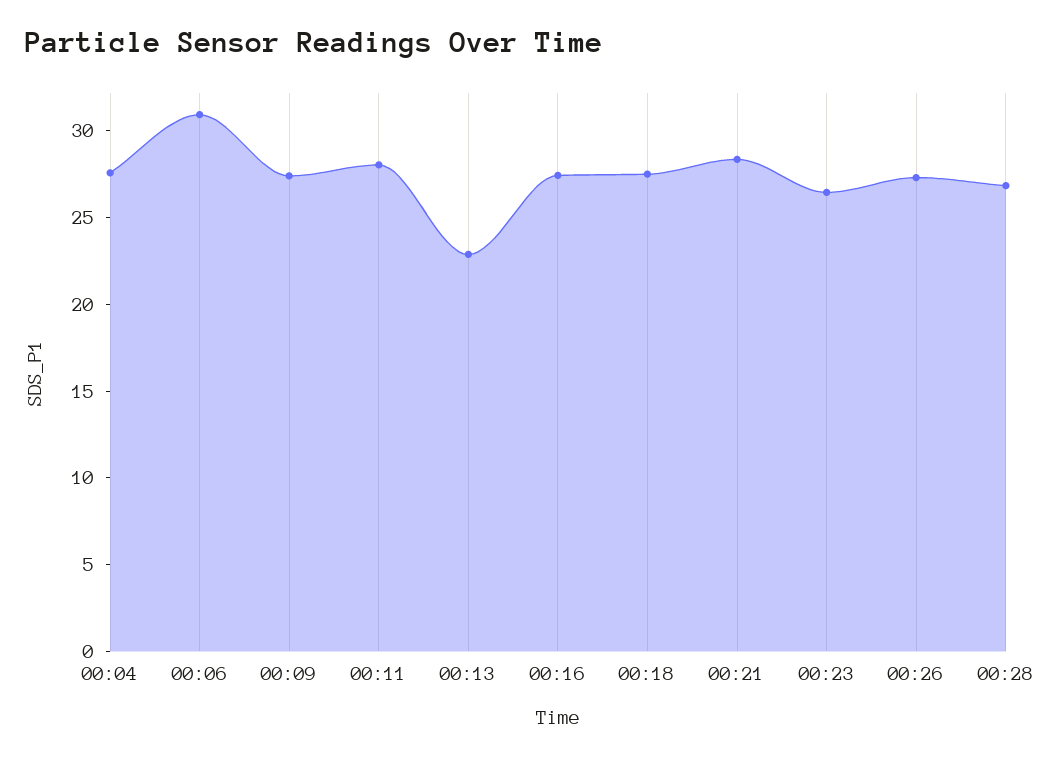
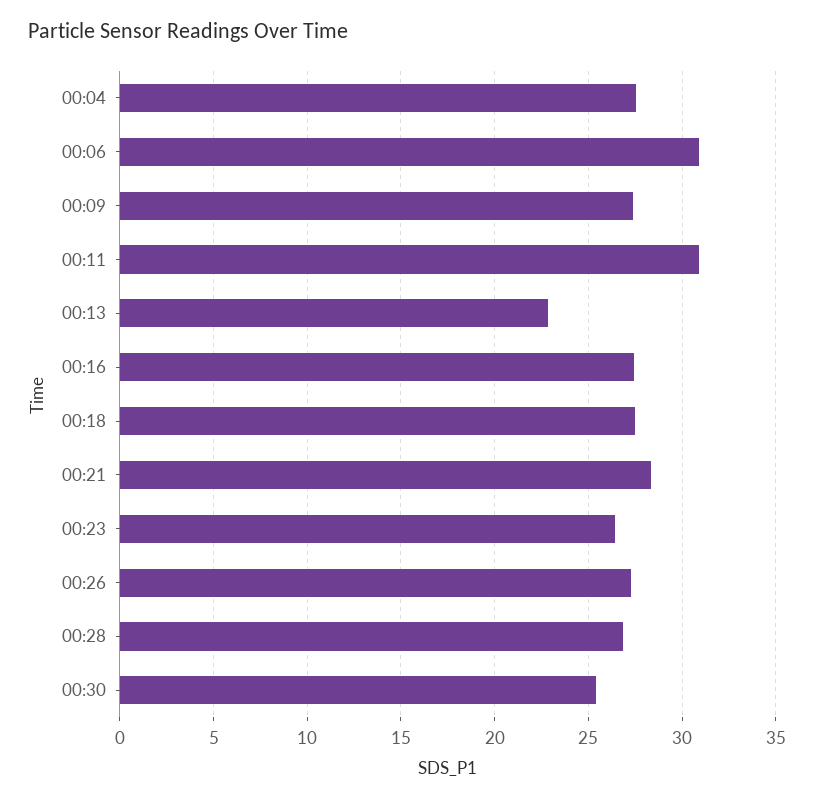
00:11: 28 -> 31
00:30: none -> 25.5

